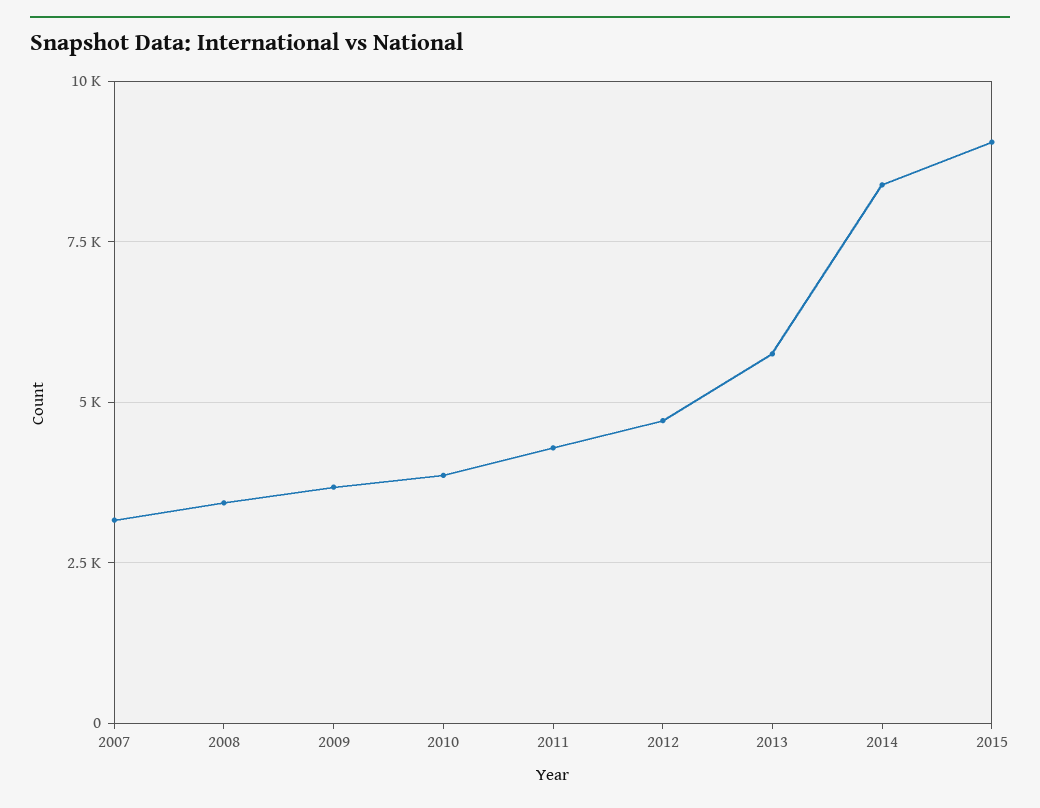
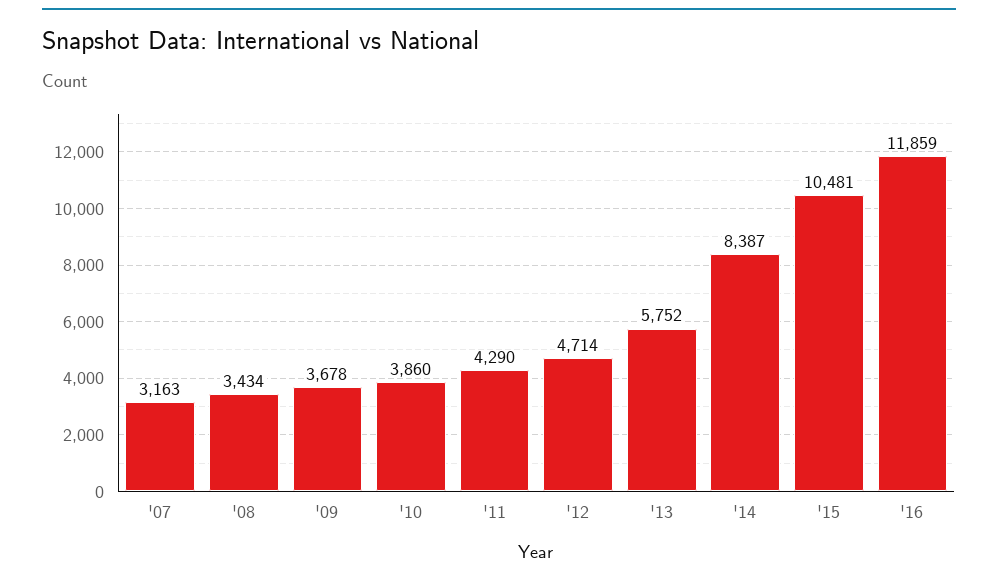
2015: 9000 -> 10481
'16: none -> 11859

